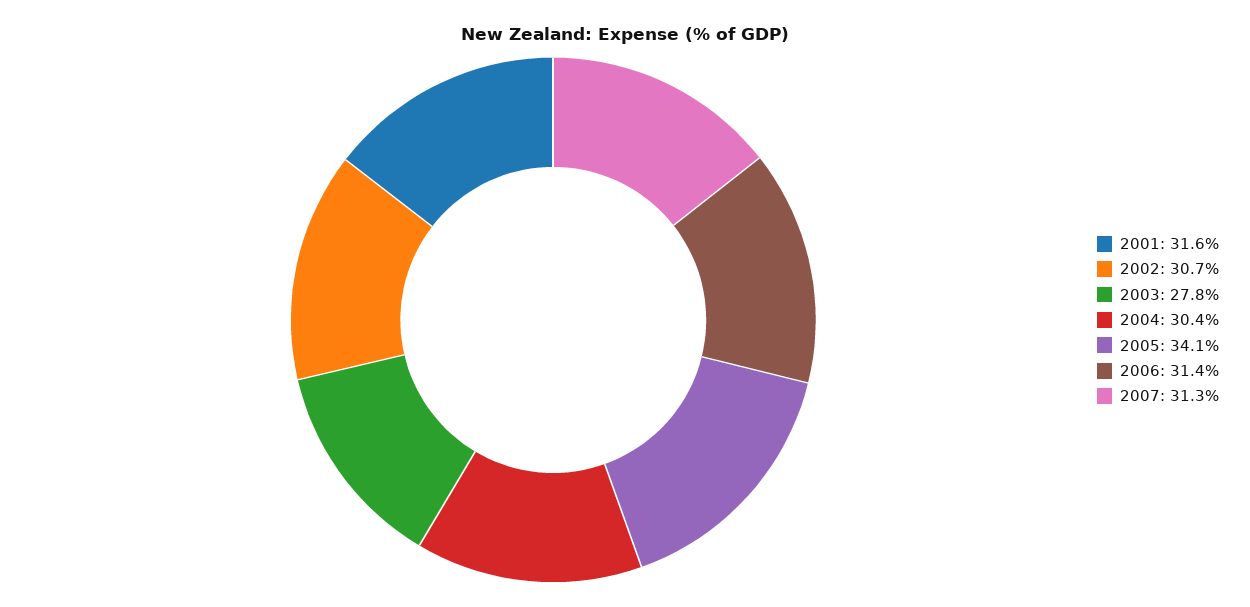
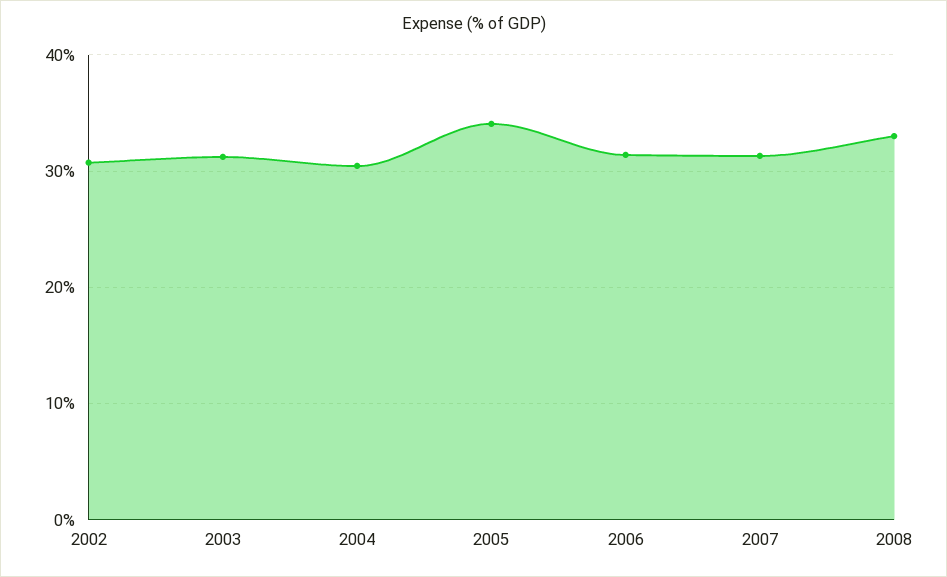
2001: 31.6 -> none
2003: 27.8 -> 31
2008: none -> 33

